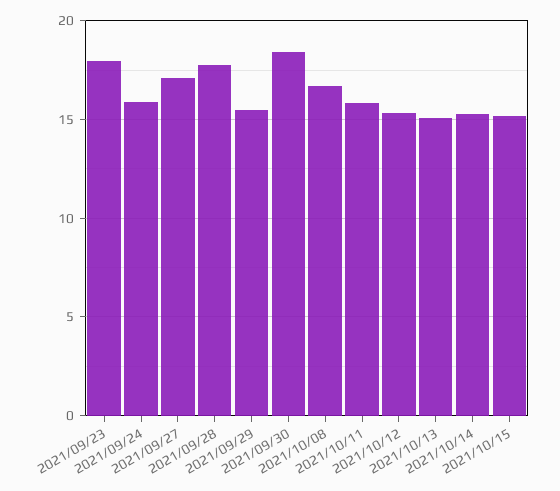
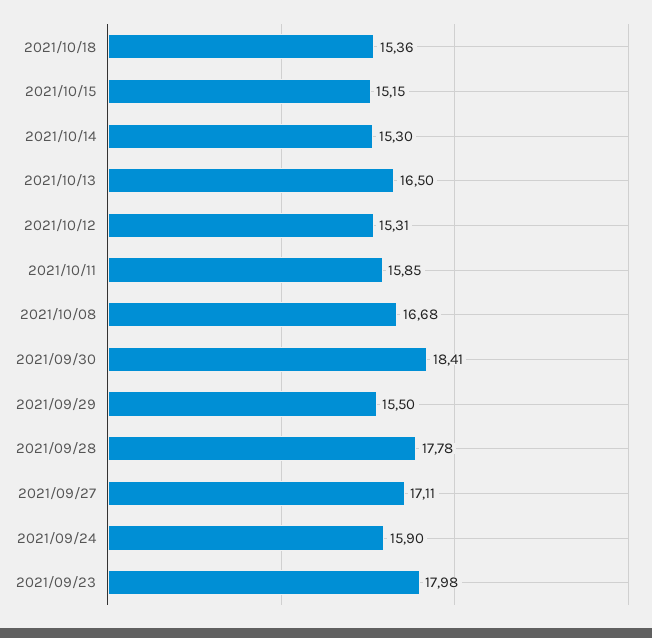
2021/10/13: 15 -> 16.5
2021/10/18: none -> 15.36

